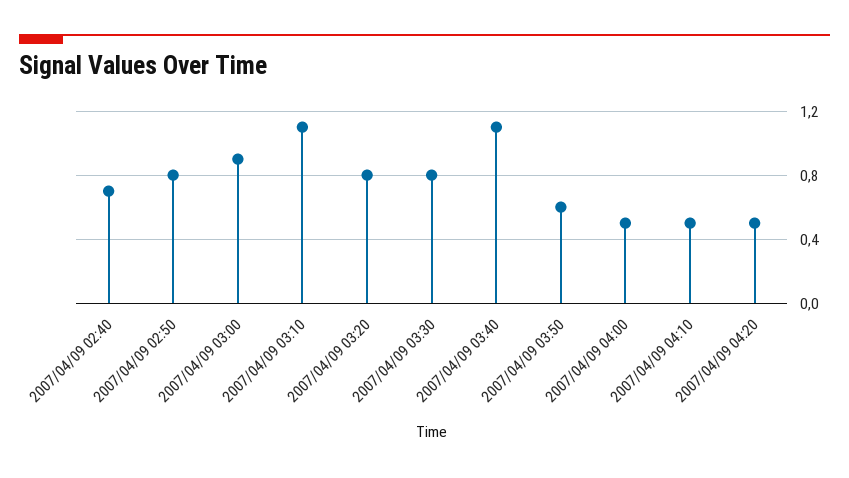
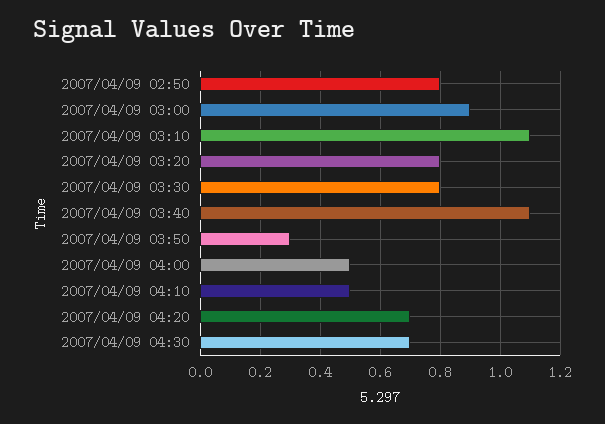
2007/04/09 02:40: 0.7 -> none
2007/04/09 03:50: 0.6 -> 0.3
2007/04/09 04:20: 0.5 -> 0.7
2007/04/09 04:30: none -> 0.7

